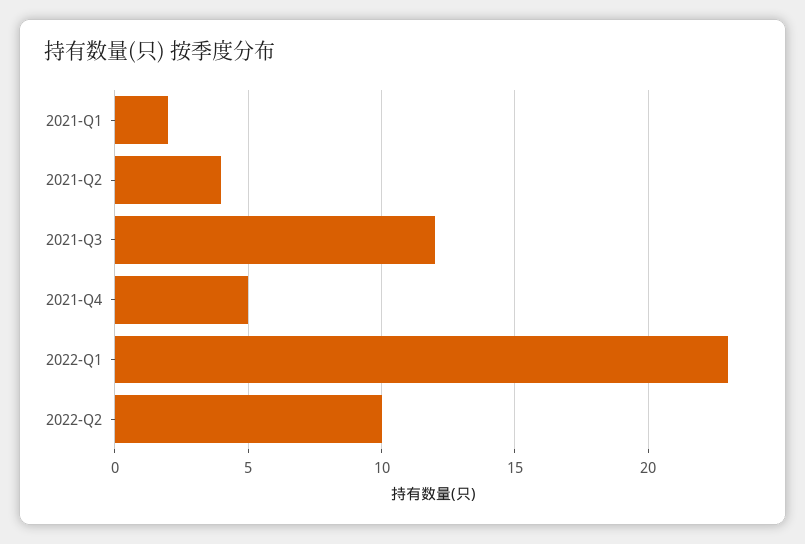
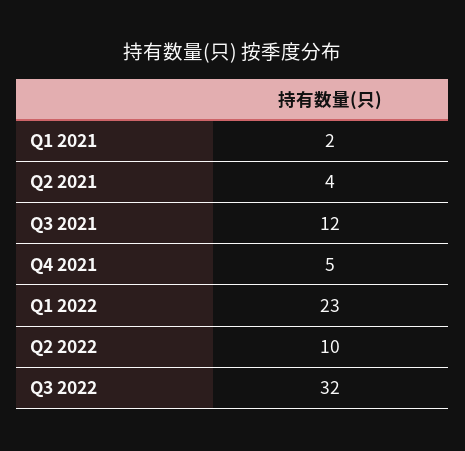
Q3 2022: none -> 32

